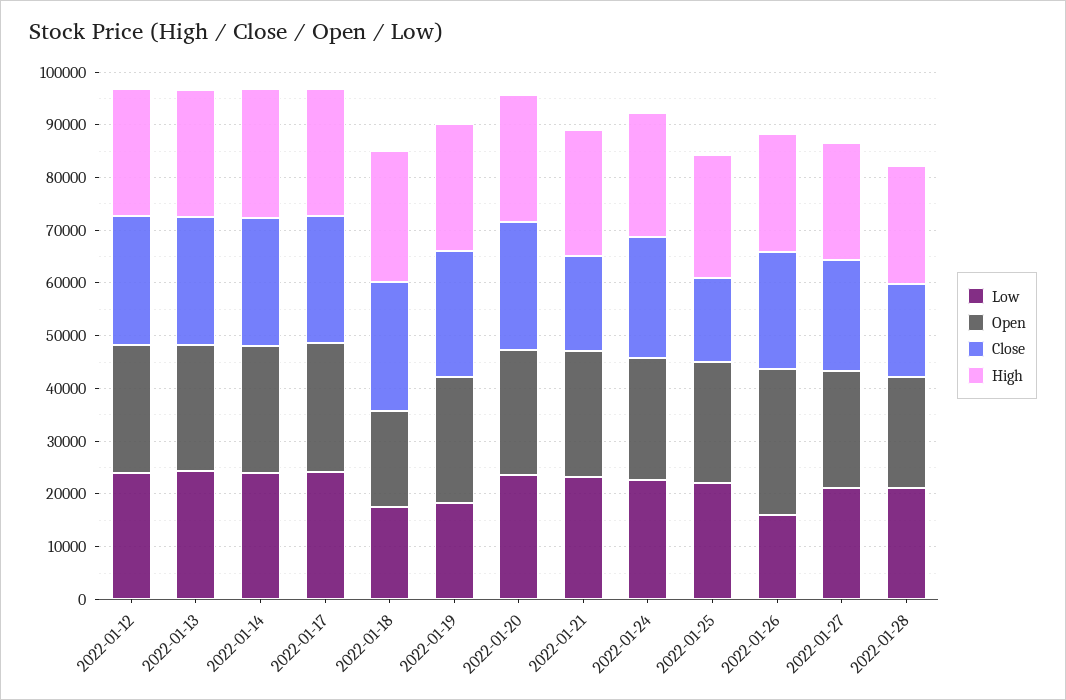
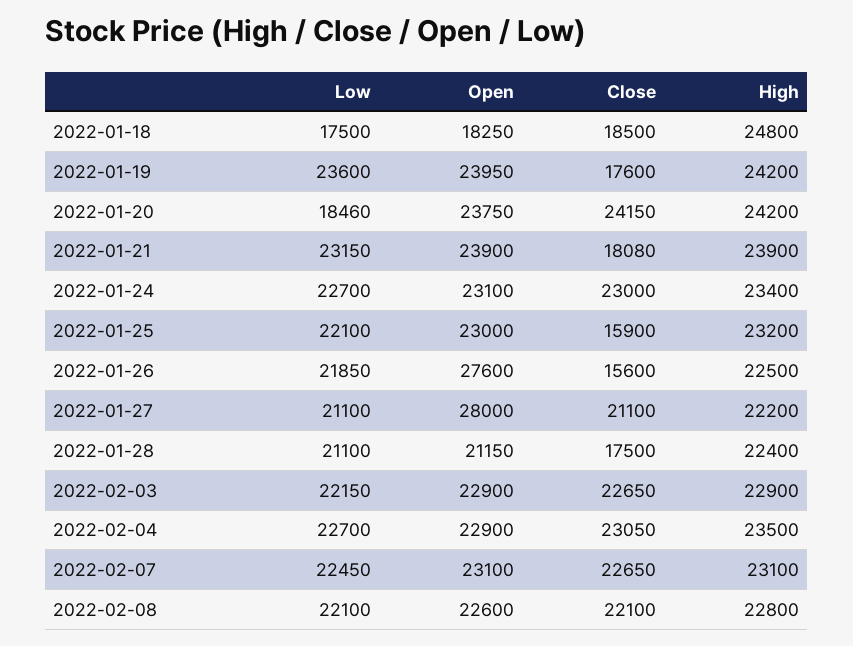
Low, 2022-01-12: 24000 -> none
Open, 2022-01-12: 24000 -> none
Close, 2022-01-12: 24000 -> none
High, 2022-01-12: 24000 -> none
Low, 2022-01-13: 24000 -> none
Open, 2022-01-13: 24000 -> none
Close, 2022-01-13: 24000 -> none
High, 2022-01-13: 24000 -> none
Low, 2022-01-14: 24000 -> none
Open, 2022-01-14: 24000 -> none
Close, 2022-01-14: 24000 -> none
High, 2022-01-14: 24000 -> none
Low, 2022-01-17: 24000 -> none
Open, 2022-01-17: 24000 -> none
Close, 2022-01-17: 24000 -> none
High, 2022-01-17: 24000 -> none
Close, 2022-01-18: 24000 -> 18500
Low, 2022-01-19: 18000 -> 23600
Close, 2022-01-19: 24000 -> 17600
Low, 2022-01-20: 24000 -> 18460
Low, 2022-01-26: 16000 -> 21850
Close, 2022-01-26: 22000 -> 15600
Open, 2022-01-27: 22000 -> 28000
Low, 2022-02-03: none -> 22150
Open, 2022-02-03: none -> 22900
Close, 2022-02-03: none -> 22650
High, 2022-02-03: none -> 22900
Low, 2022-02-04: none -> 22700
Open, 2022-02-04: none -> 22900
Close, 2022-02-04: none -> 23050
High, 2022-02-04: none -> 23500
Low, 2022-02-07: none -> 22450
Open, 2022-02-07: none -> 23100
Close, 2022-02-07: none -> 22650
High, 2022-02-07: none -> 23100
Low, 2022-02-08: none -> 22100
Open, 2022-02-08: none -> 22600
Close, 2022-02-08: none -> 22100
High, 2022-02-08: none -> 22800

